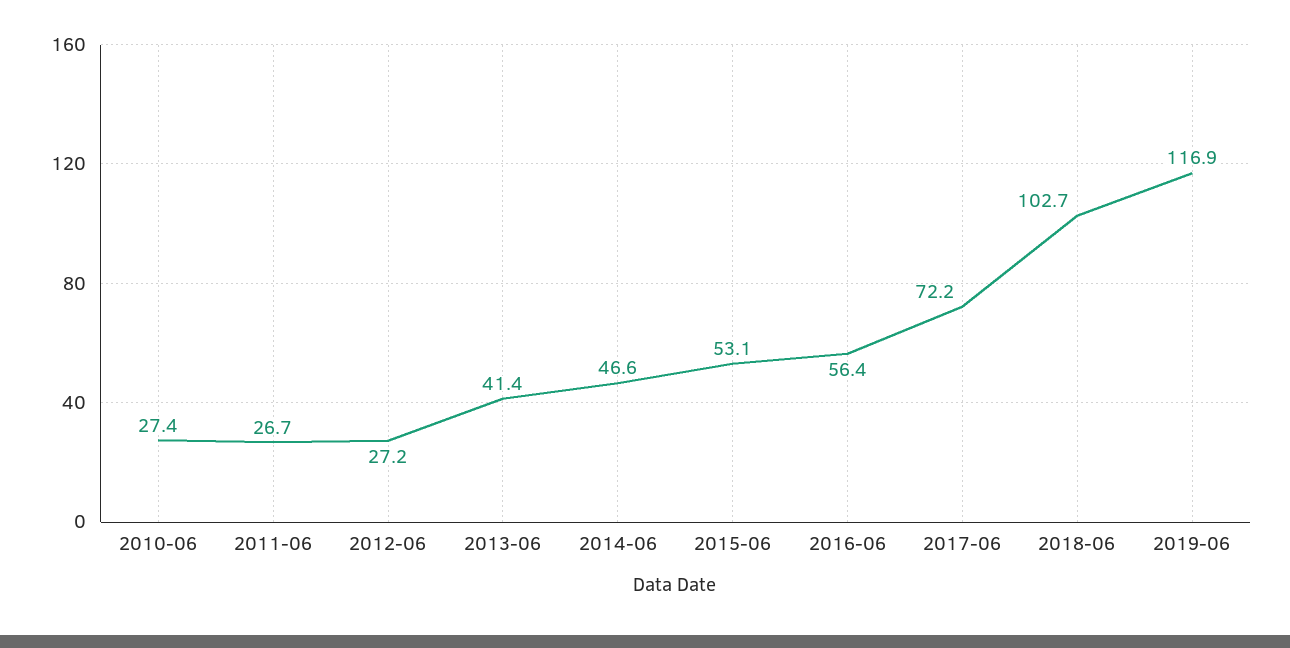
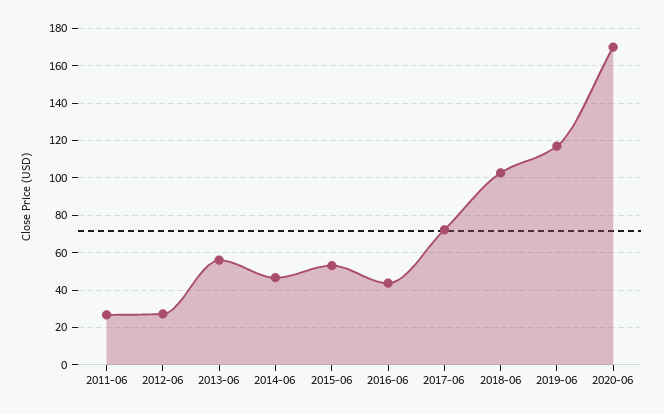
2010-06: 27.4 -> none
2013-06: 41.4 -> 55
2016-06: 56.4 -> 45
2020-06: none -> 170

